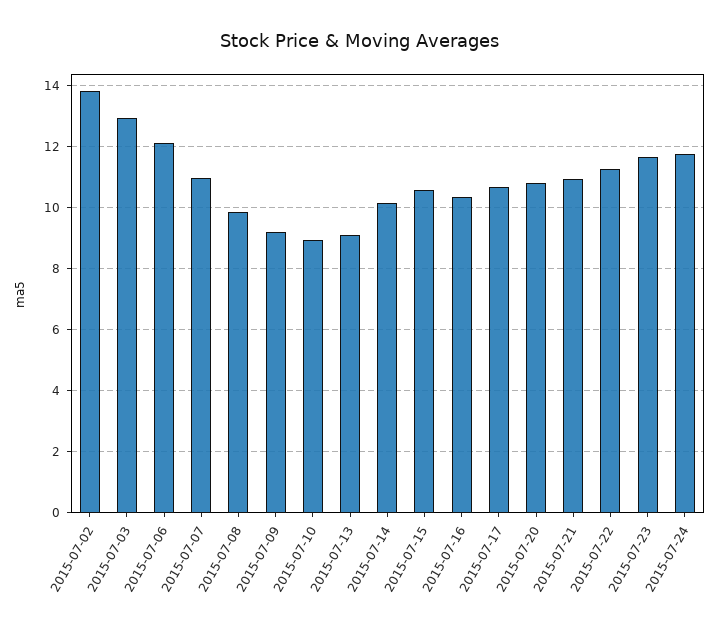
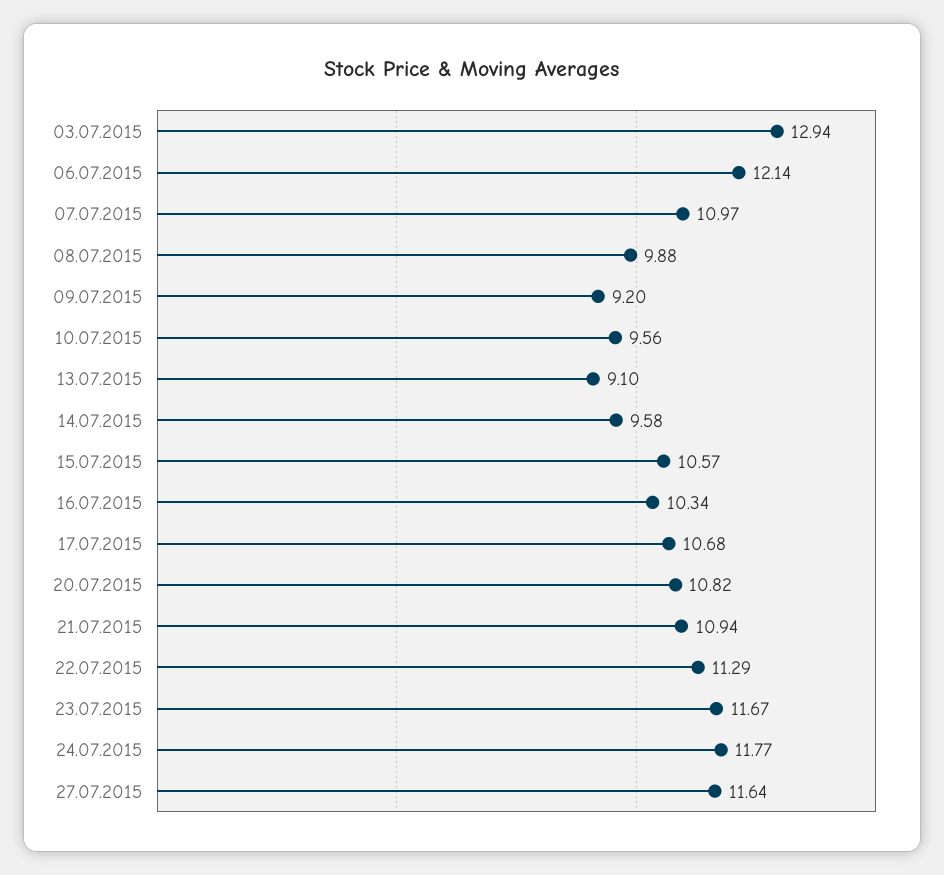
2015-07-02: 13.8 -> none
2015-07-10: 9 -> 9.56
2015-07-14: 10.2 -> 9.58
27.07.2015: none -> 11.64

